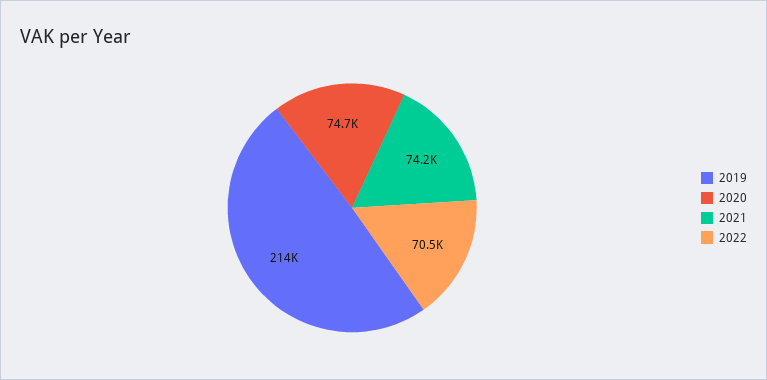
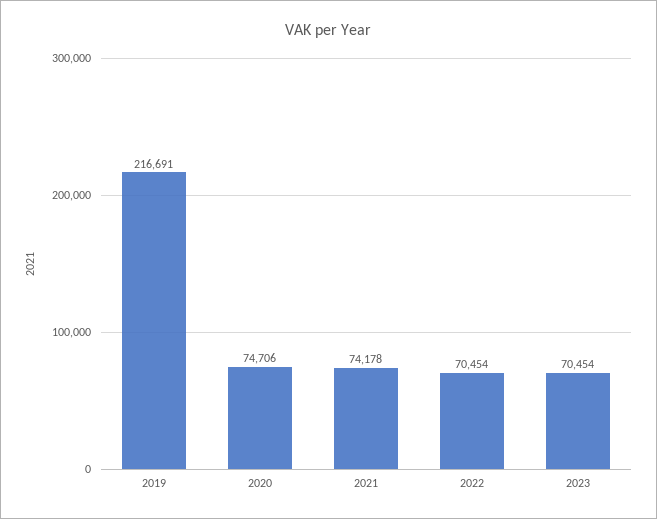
2019: 214000 -> 216691
2023: none -> 70454

